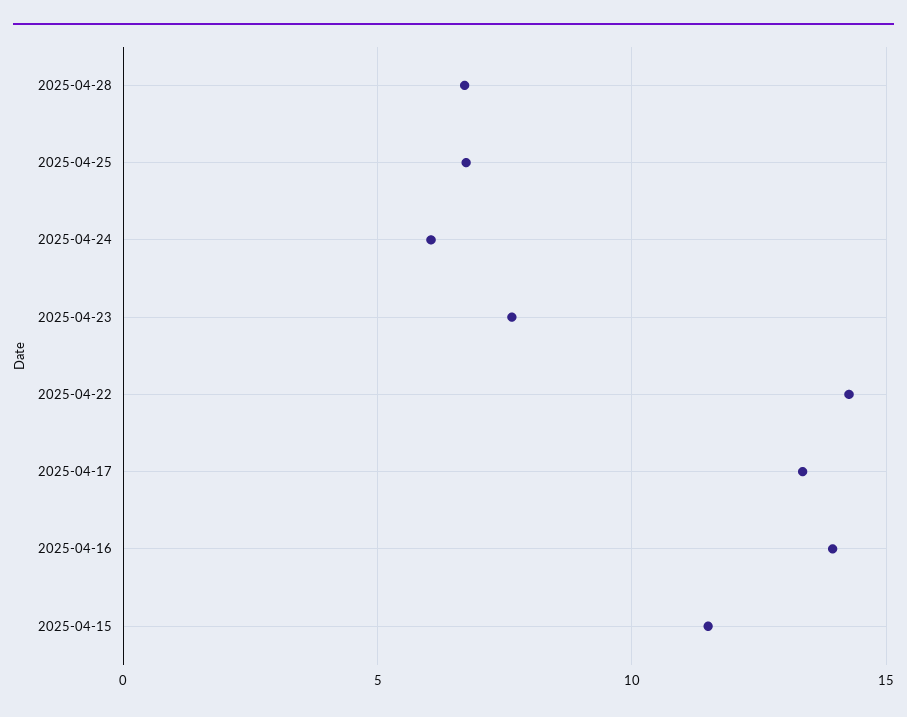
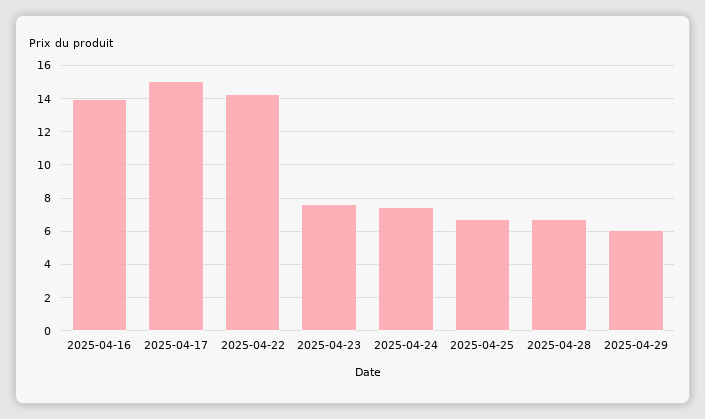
2025-04-24: 6 -> 7.5
2025-04-17: 13.5 -> 15
2025-04-15: 11.5 -> none
2025-04-29: none -> 6

